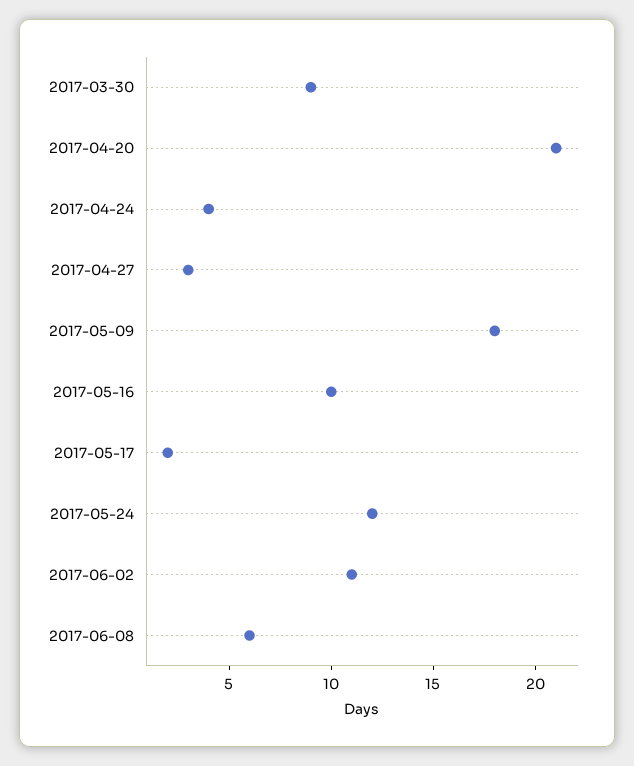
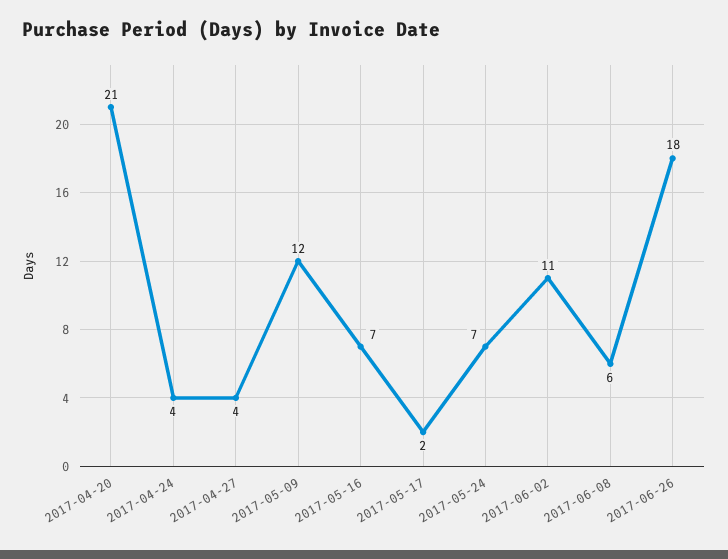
2017-03-30: 9 -> none
2017-04-27: 3 -> 4
2017-05-09: 18 -> 12
2017-05-16: 10 -> 7
2017-05-24: 12 -> 7
2017-06-26: none -> 18

